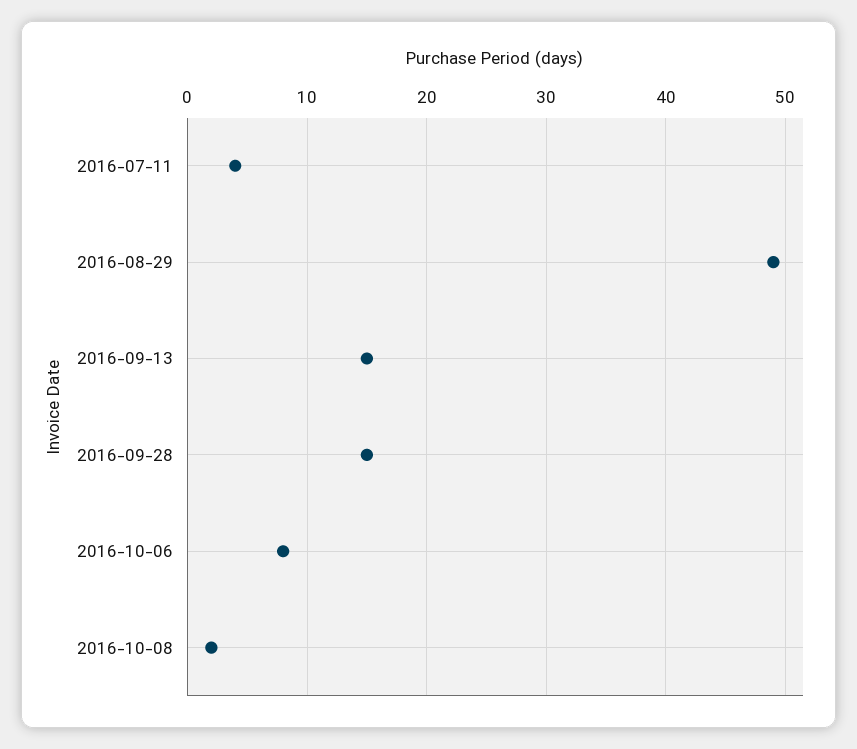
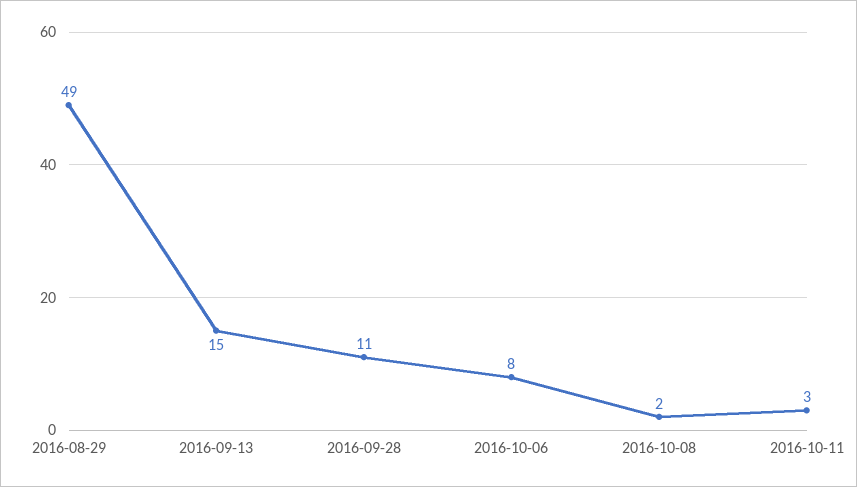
2016-07-11: 4 -> none
2016-09-28: 15 -> 11
2016-10-11: none -> 3

